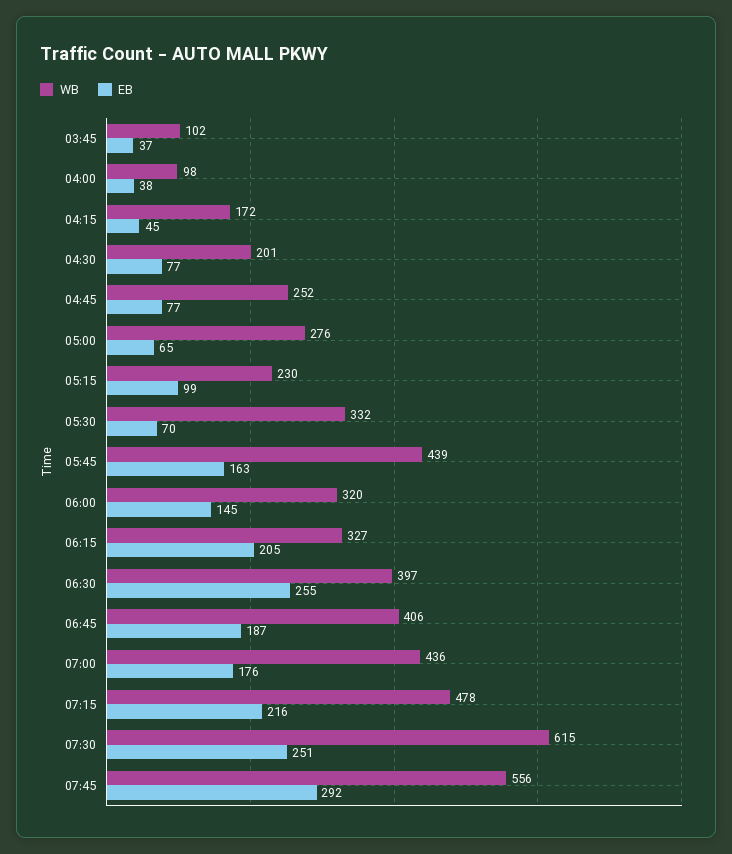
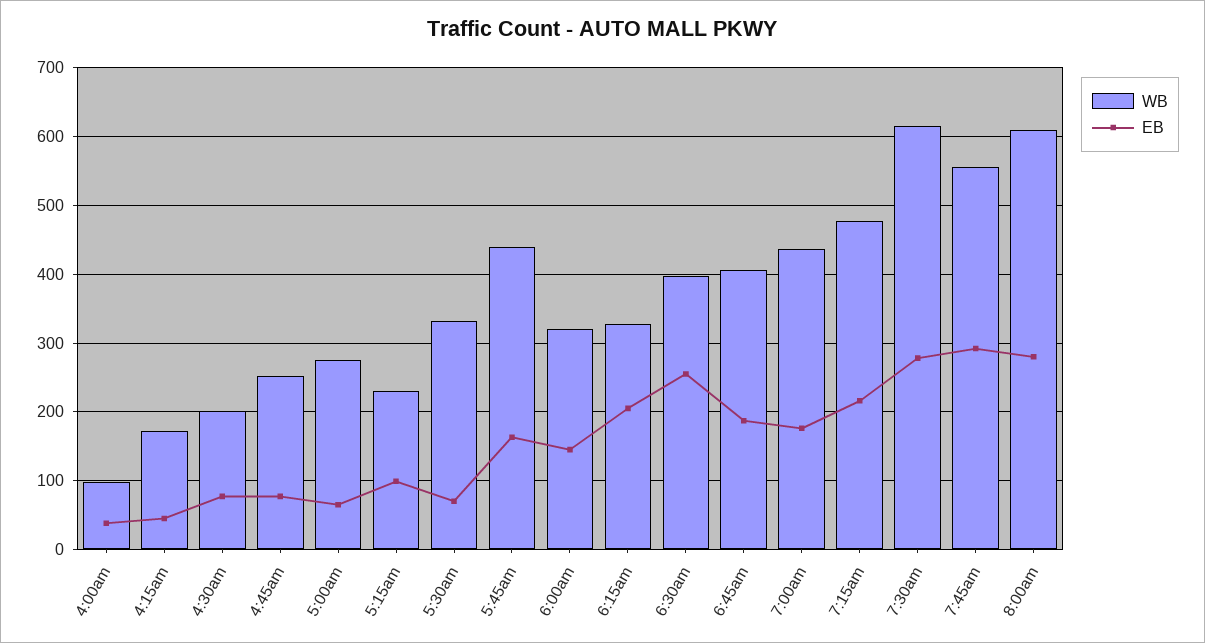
WB, 03:45: 102 -> none
EB, 03:45: 37 -> none
EB, 07:30: 251 -> 280
WB, 8:00am: none -> 610
EB, 8:00am: none -> 280

